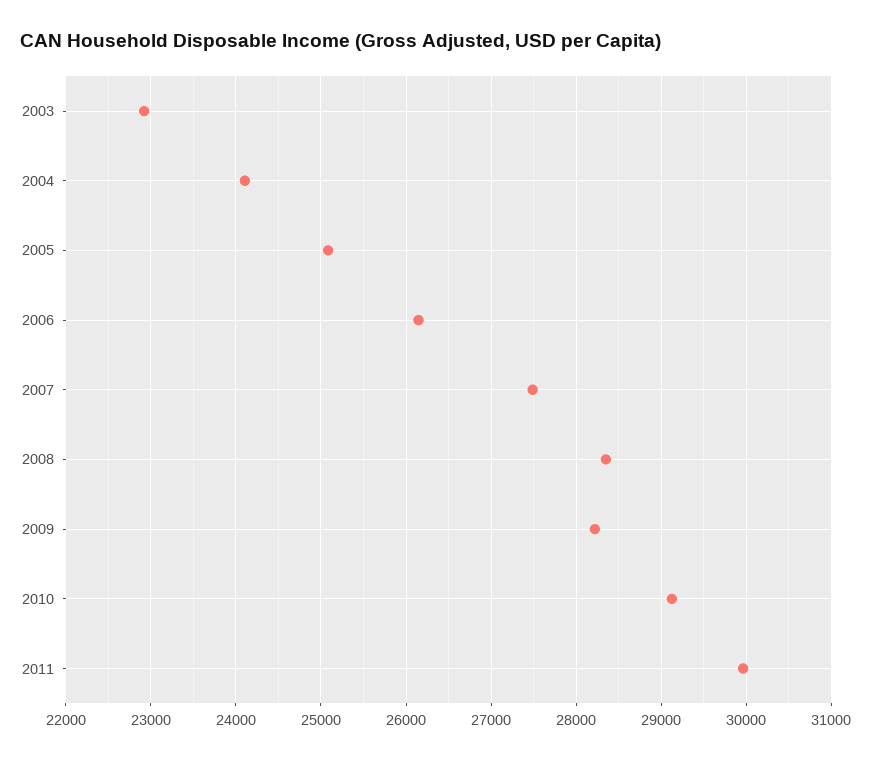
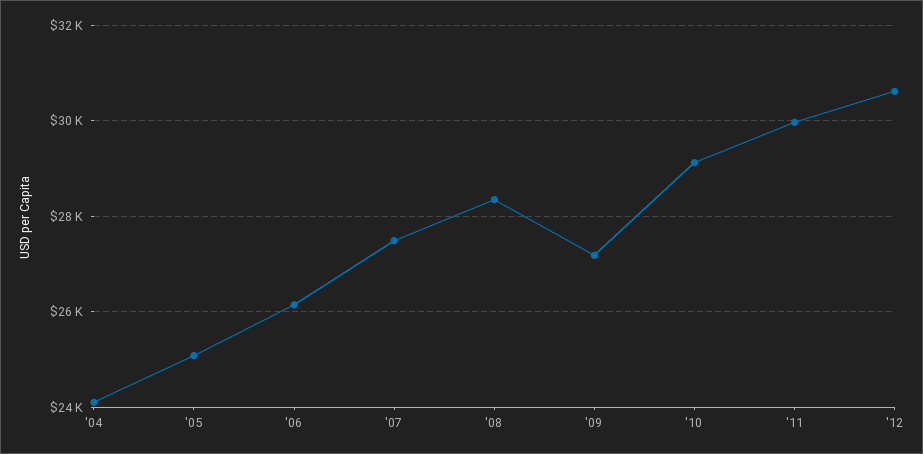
2003: 22900 -> none
2009: 28200 -> 27200
'12: none -> 30600

